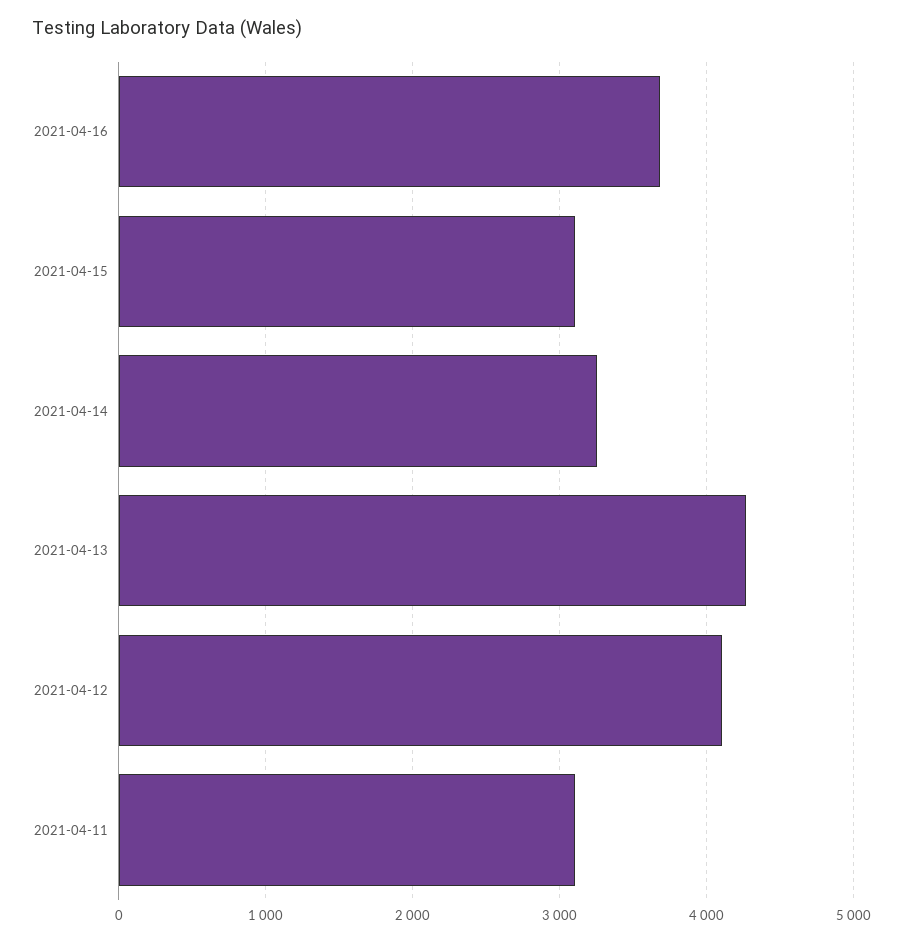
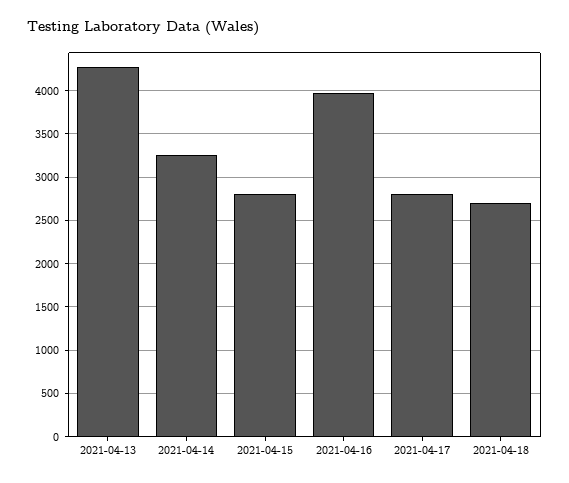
2021-04-16: 3700 -> 4000
2021-04-15: 3100 -> 2800
2021-04-12: 4100 -> none
2021-04-11: 3100 -> none
2021-04-17: none -> 2800
2021-04-18: none -> 2700

